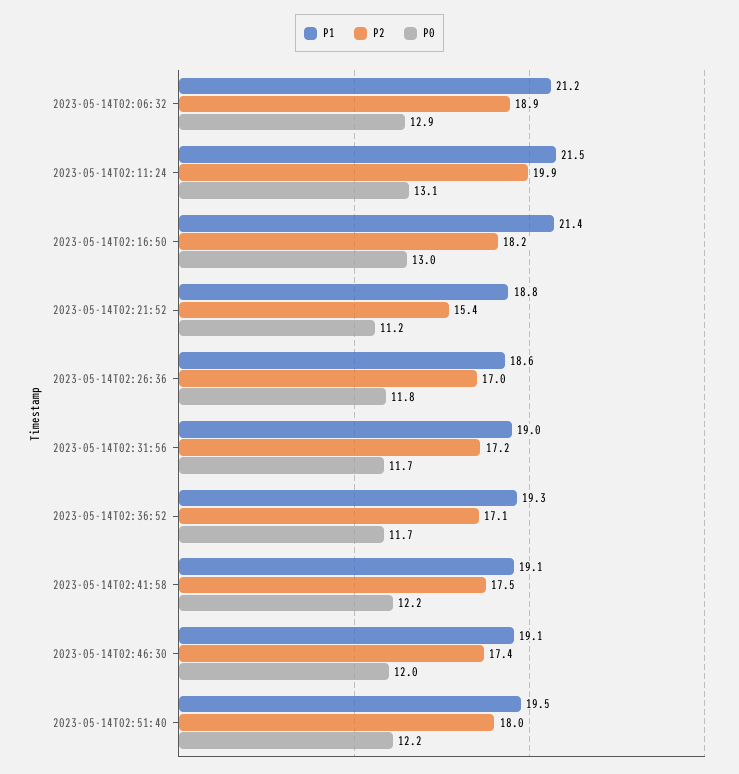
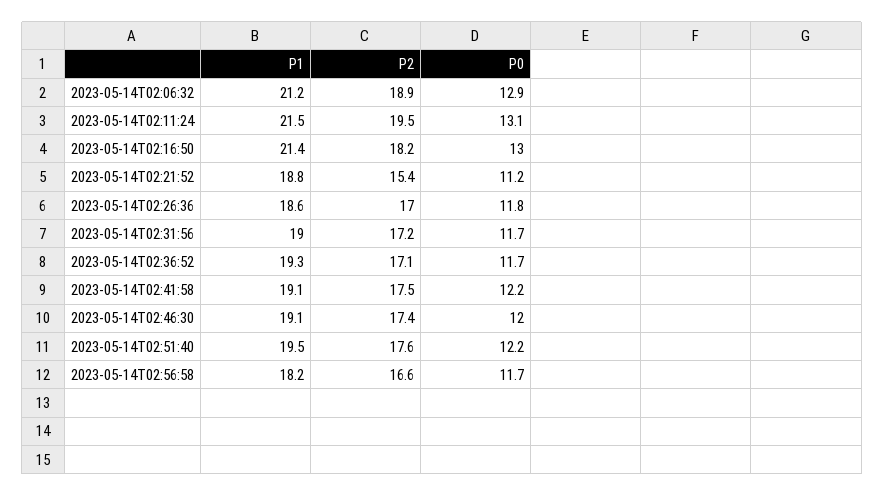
P2, 2023-05-14T02:11:24: 19.9 -> 19.5
P2, 2023-05-14T02:51:40: 18 -> 17.6
P1, 2023-05-14T02:56:58: none -> 18.2
P2, 2023-05-14T02:56:58: none -> 16.6
P0, 2023-05-14T02:56:58: none -> 11.7

